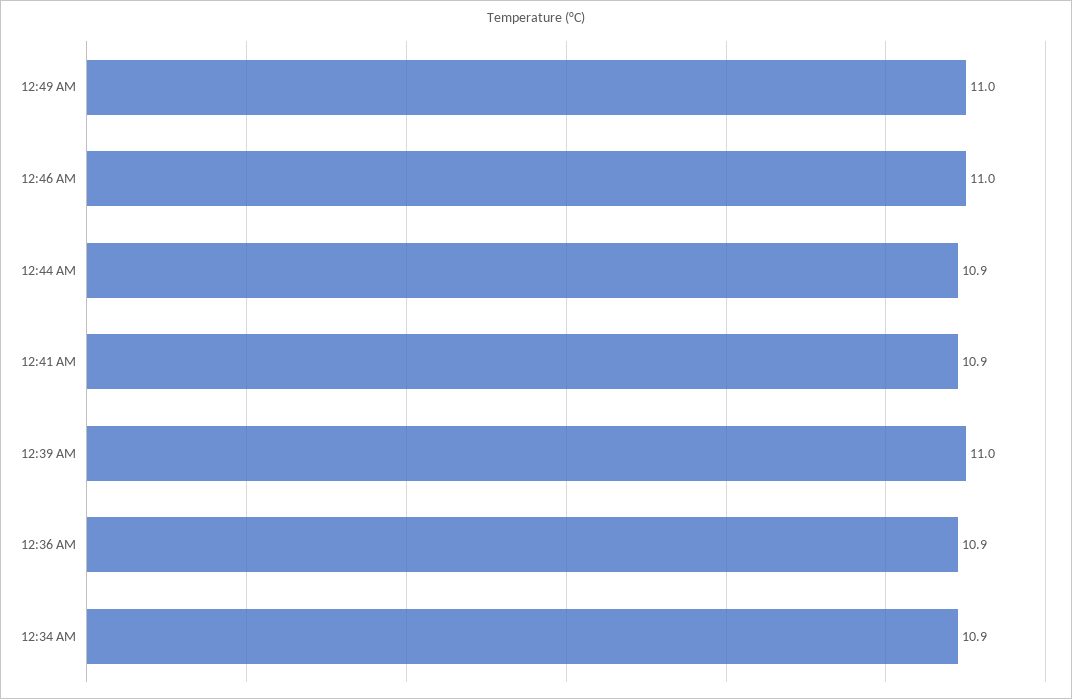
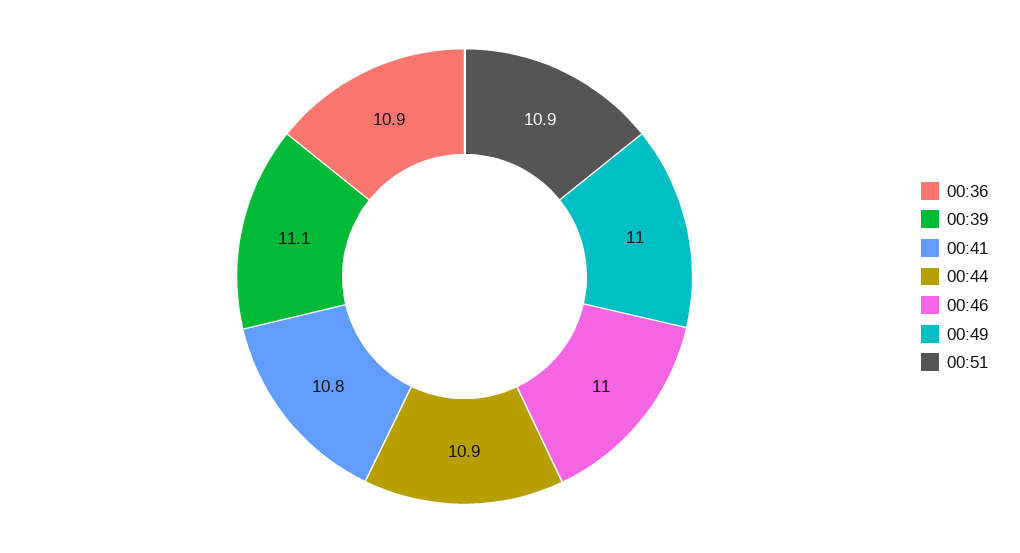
12:41 AM: 10.9 -> 10.8
12:39 AM: 11 -> 11.1
12:34 AM: 10.9 -> none
00:51: none -> 10.9

